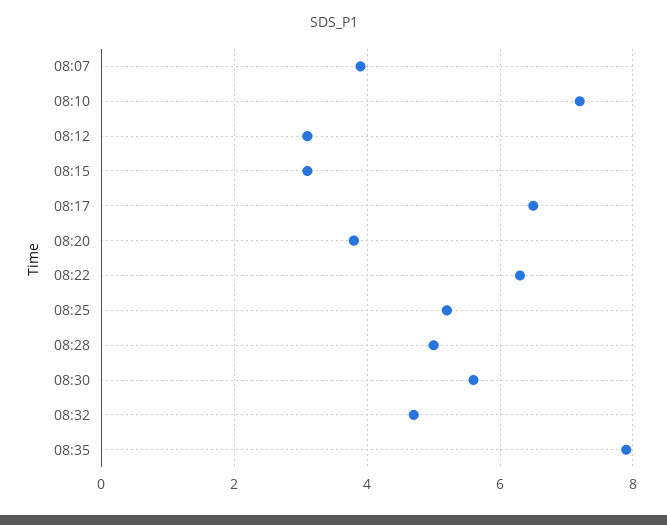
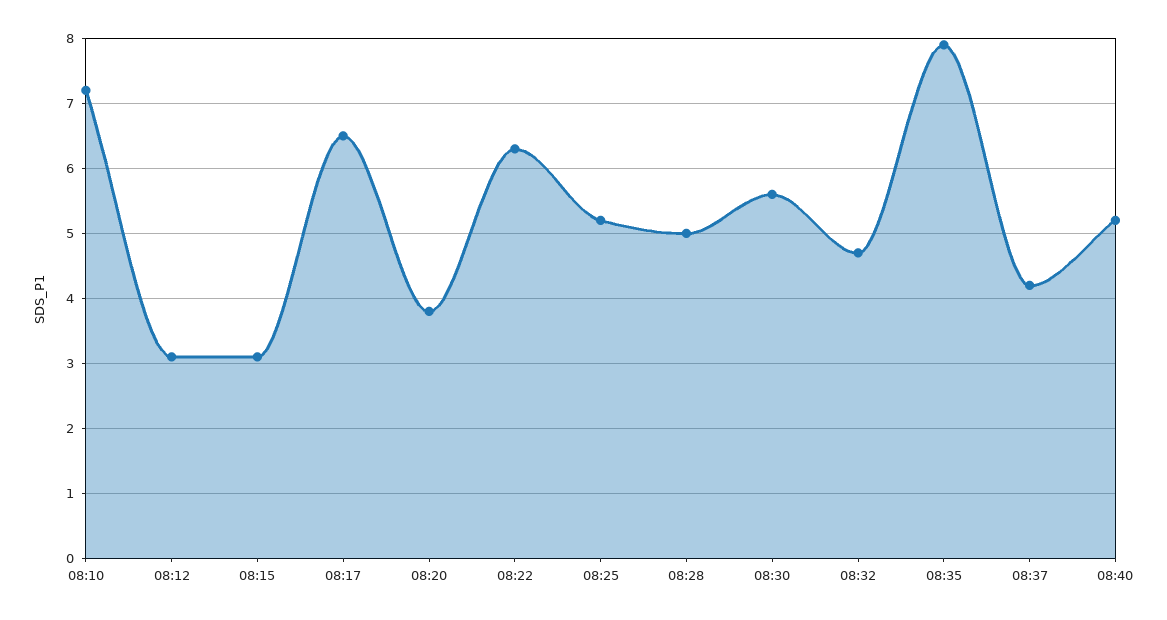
08:07: 4 -> none
08:37: none -> 4.2
08:40: none -> 5.2

